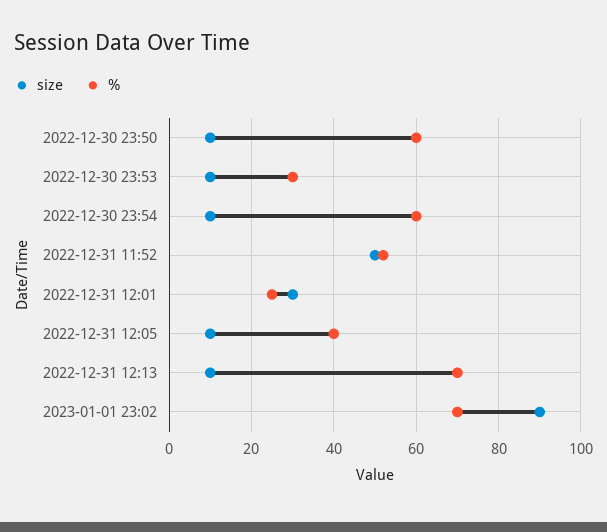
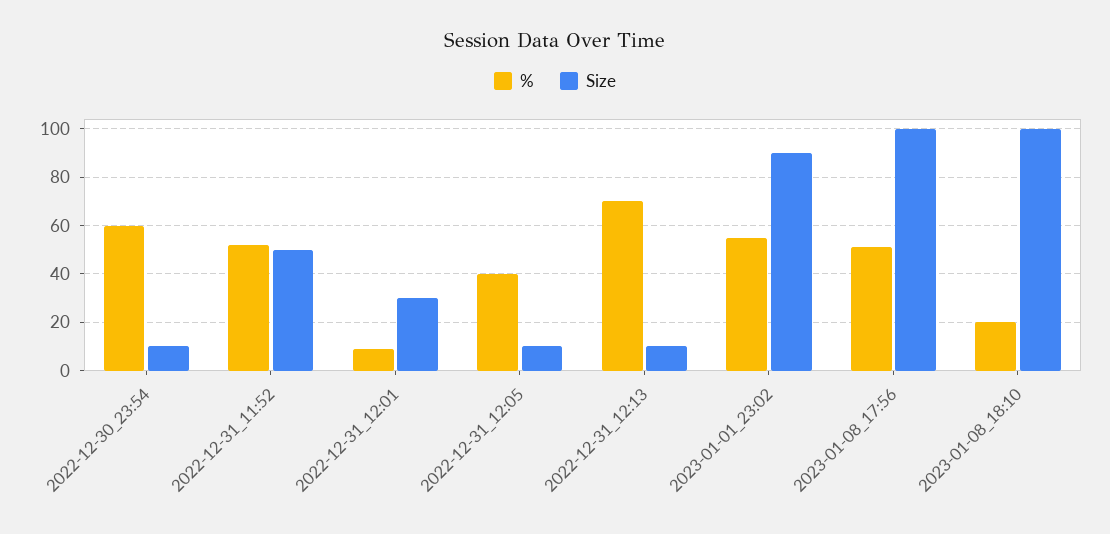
size, 2022-12-30 23:50: 10 -> none
%, 2022-12-30 23:50: 60 -> none
size, 2022-12-30 23:53: 10 -> none
%, 2022-12-30 23:53: 30 -> none
%, 2022-12-31 12:01: 25 -> 10
%, 2023-01-01 23:02: 70 -> 55
%, 2023-01-08_17:56: none -> 50
size, 2023-01-08_17:56: none -> 100
%, 2023-01-08_18:10: none -> 20
size, 2023-01-08_18:10: none -> 100

